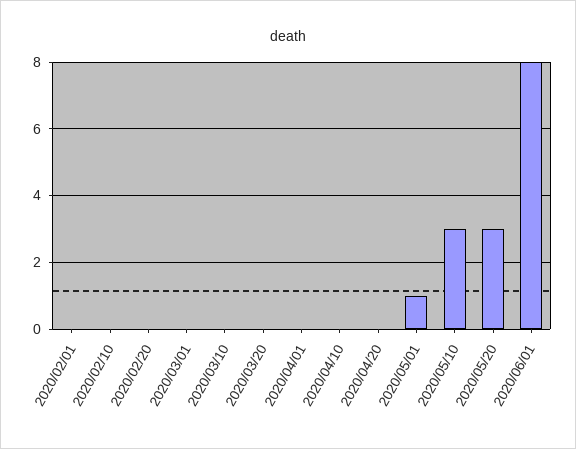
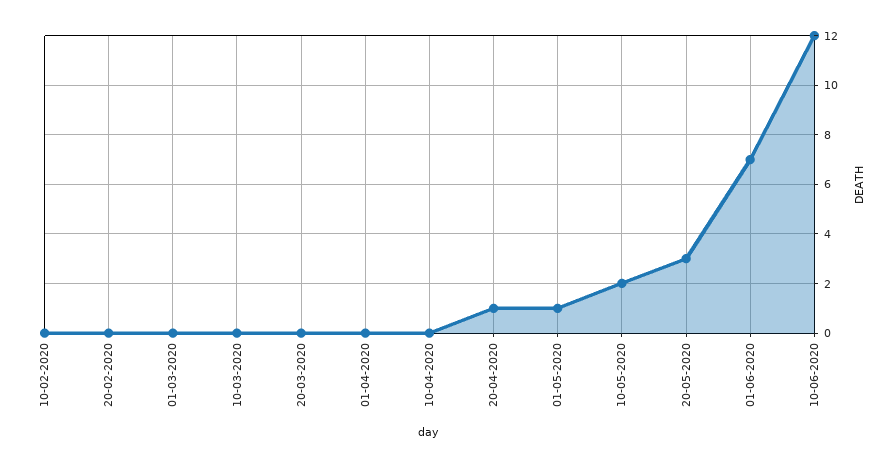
2020/02/01: 0 -> none
2020/04/20: 0 -> 1
2020/05/10: 3 -> 2
2020/06/01: 8 -> 7
10-06-2020: none -> 12

